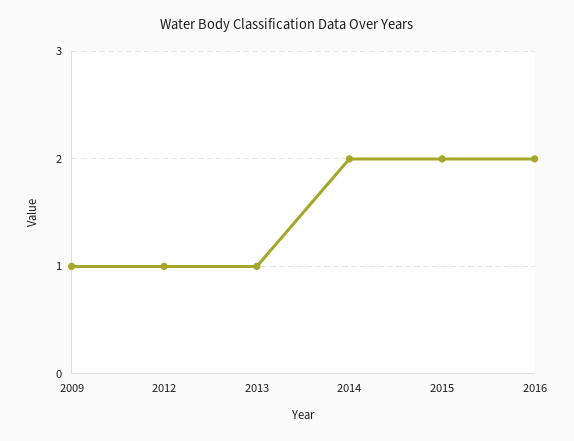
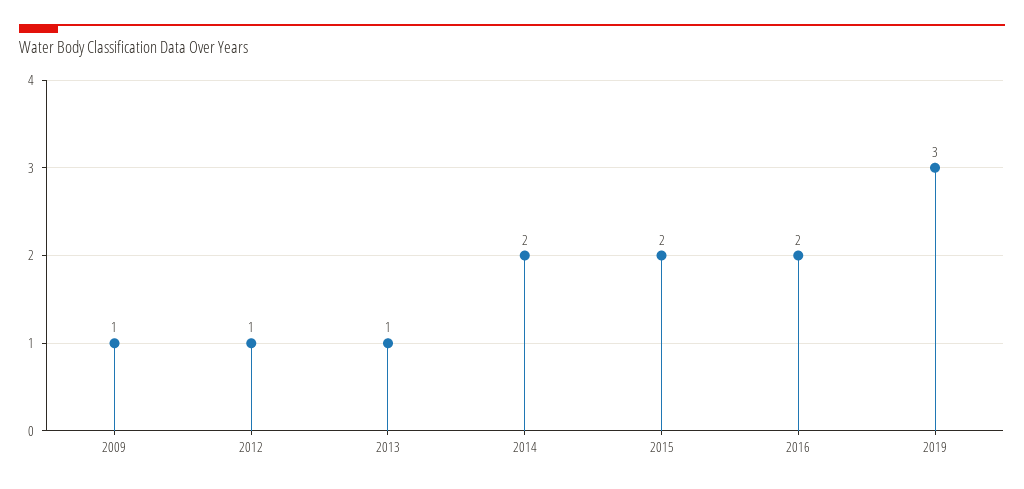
2019: none -> 3

